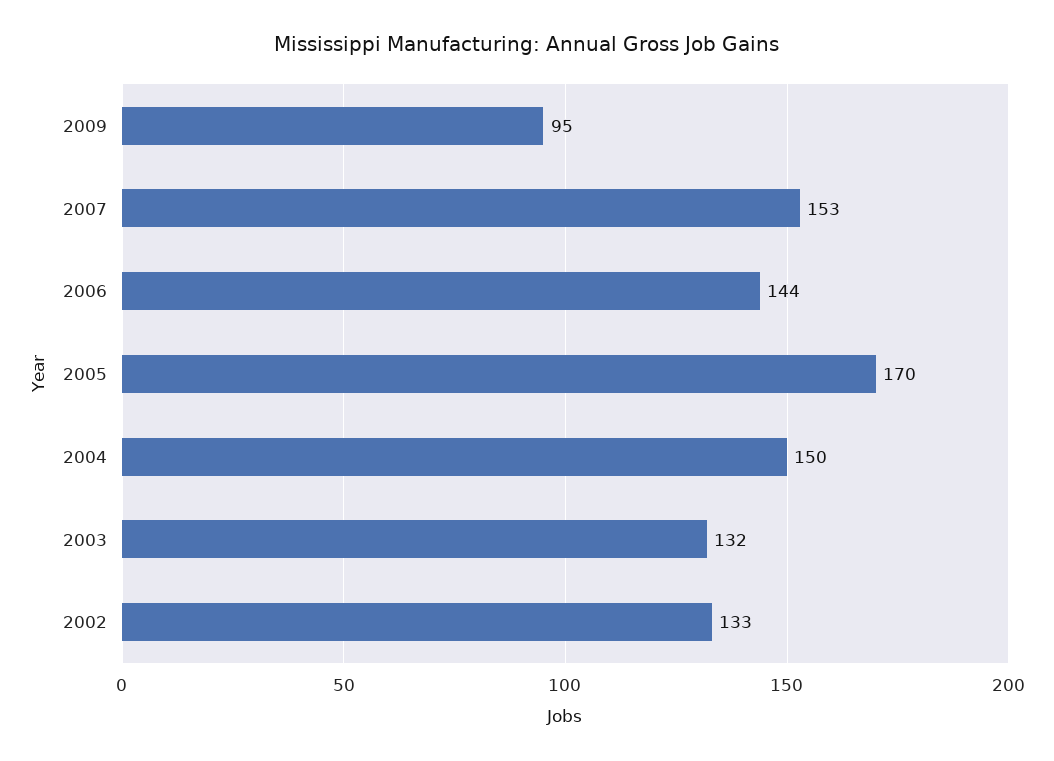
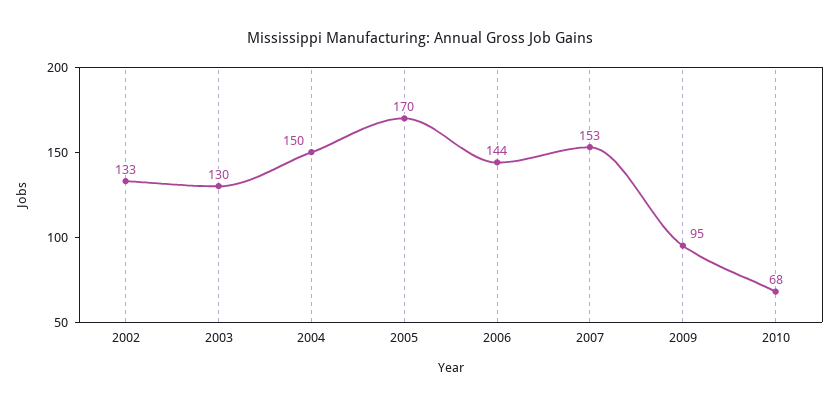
2003: 132 -> 130
2010: none -> 68

